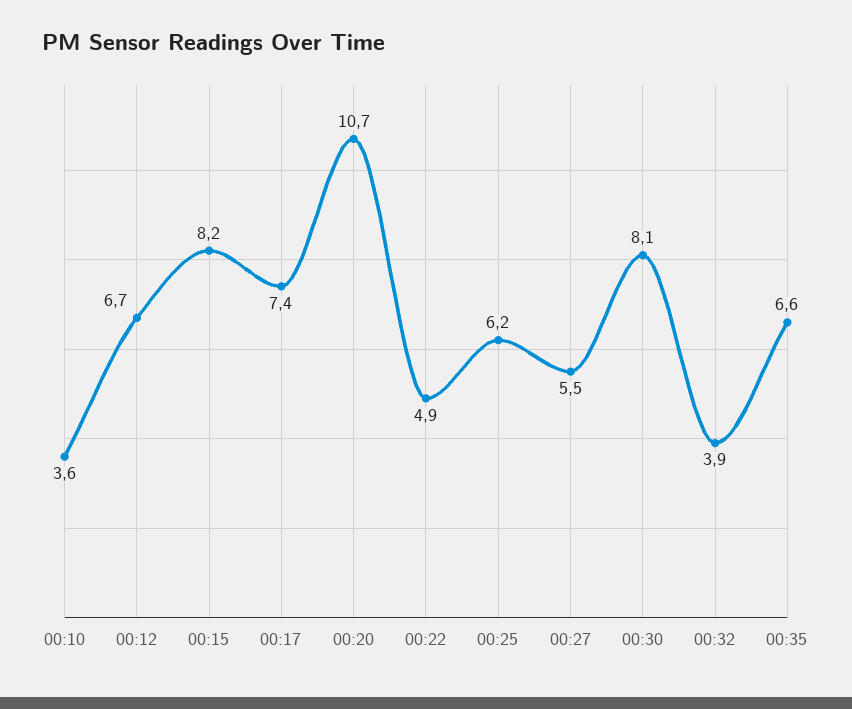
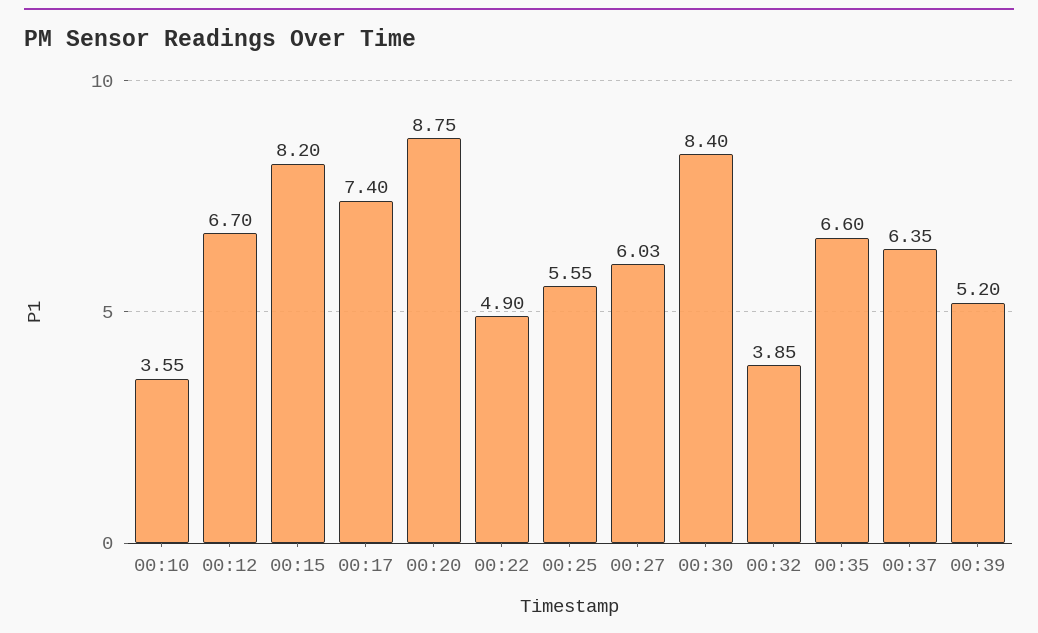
00:20: 10.7 -> 8.75
00:25: 6.2 -> 5.55
00:27: 5.5 -> 6.03
00:30: 8.1 -> 8.4
00:37: none -> 6.35
00:39: none -> 5.2

